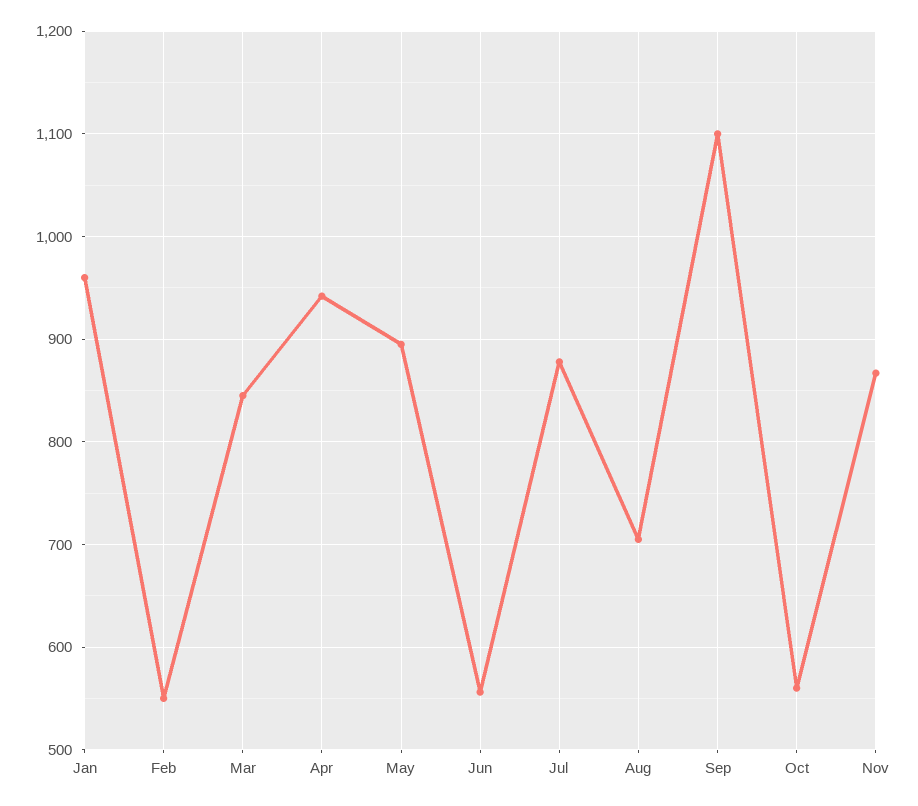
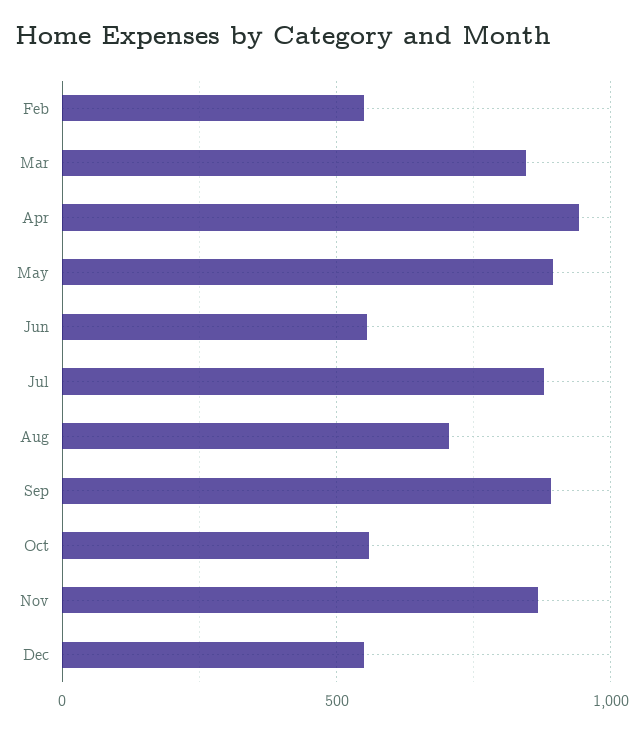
Jan: 960 -> none
Sep: 1100 -> 900
Dec: none -> 550

